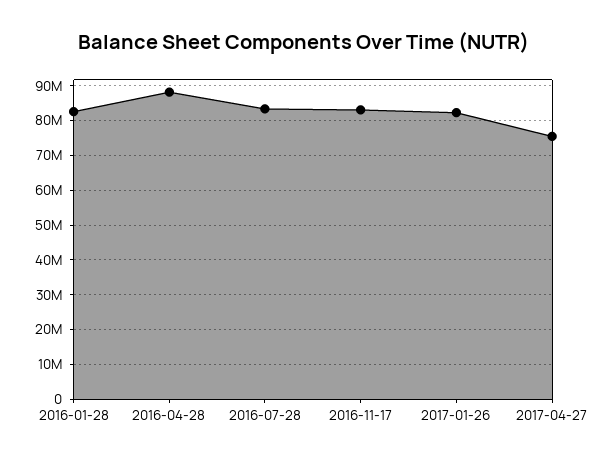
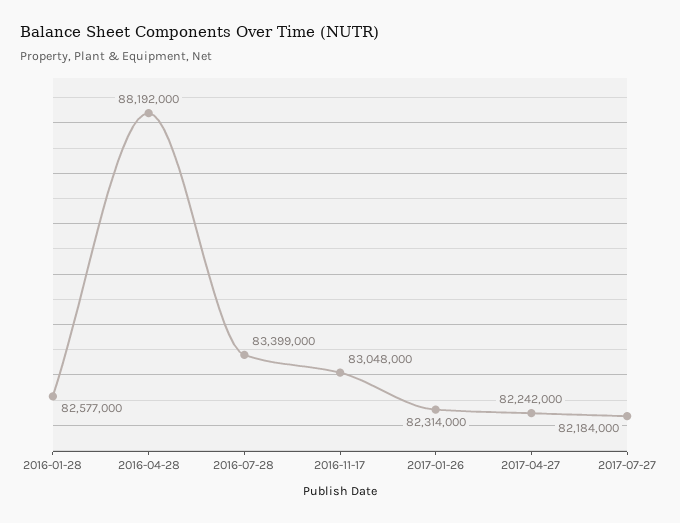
2017-04-27: 76000000 -> 82242000
2017-07-27: none -> 82184000

